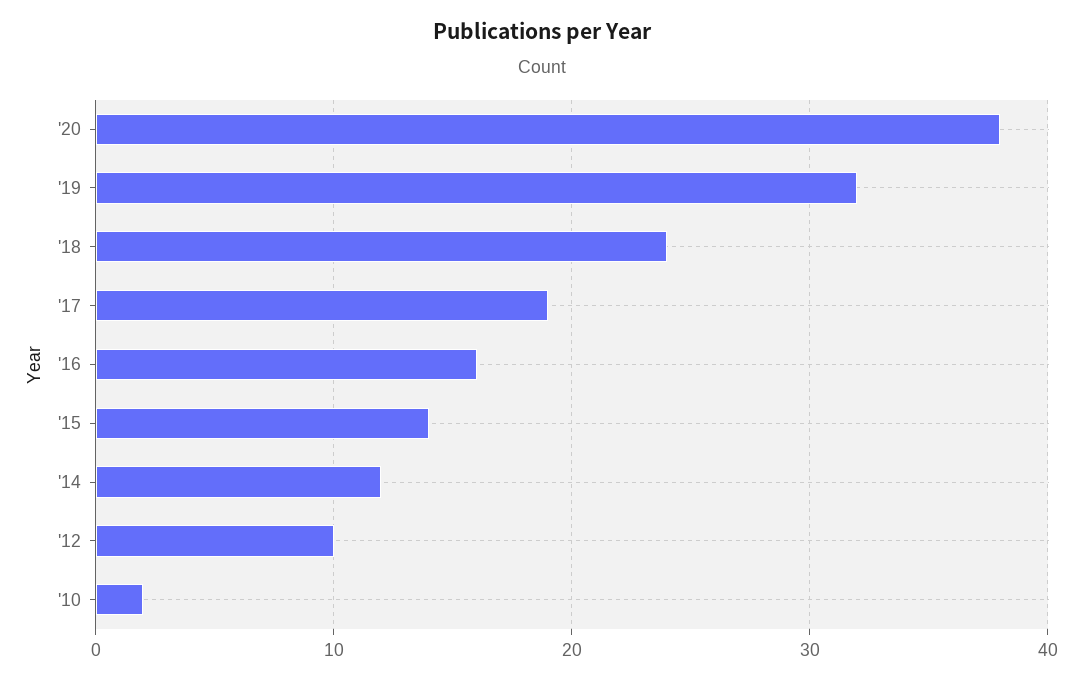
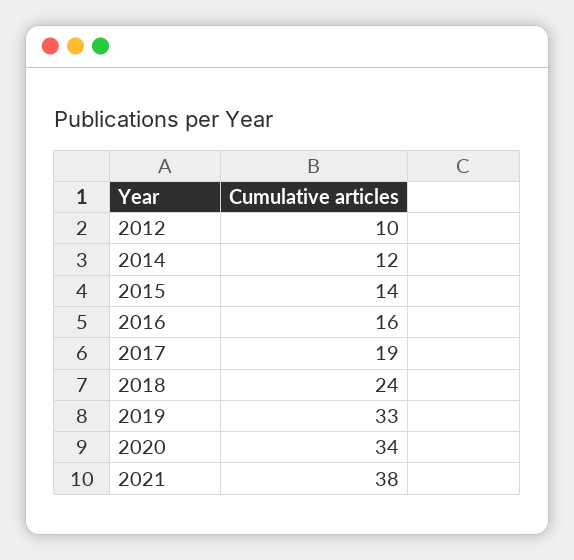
'20: 38 -> 34
'19: 32 -> 33
'10: 2 -> none
2021: none -> 38

